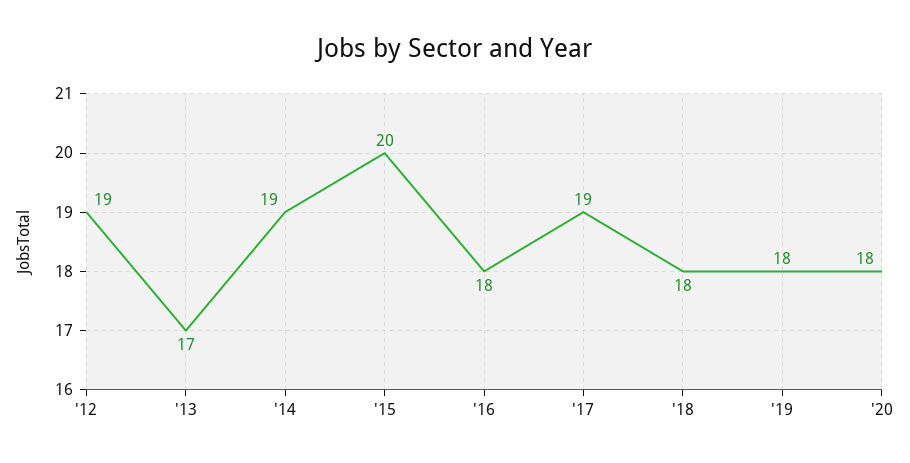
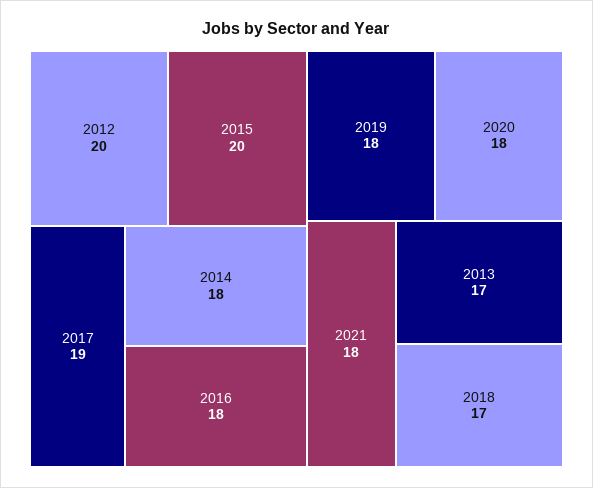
'12: 19 -> 20
'14: 19 -> 18
'18: 18 -> 17
2021: none -> 18

